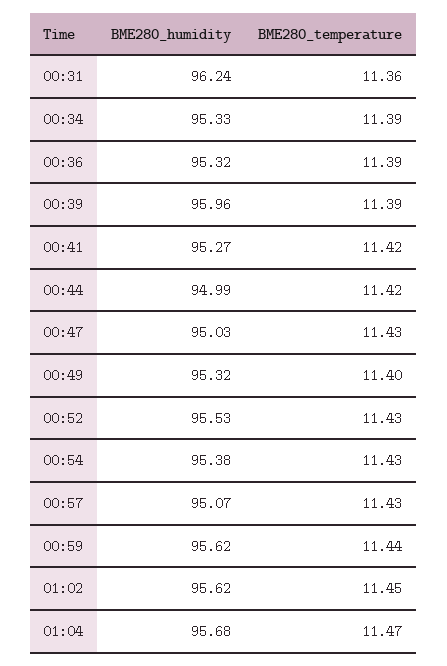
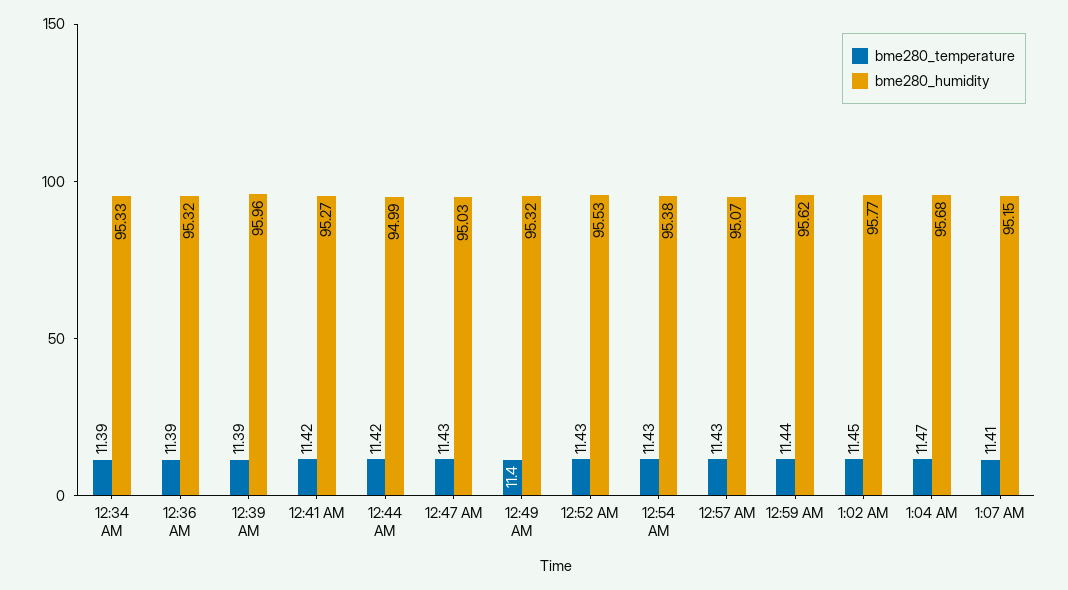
BME280_humidity, 00:31: 96.24 -> none
BME280_temperature, 00:31: 11.36 -> none
BME280_humidity, 01:02: 95.62 -> 95.77
BME280_temperature, 1:07 AM: none -> 11.41
BME280_humidity, 1:07 AM: none -> 95.15

